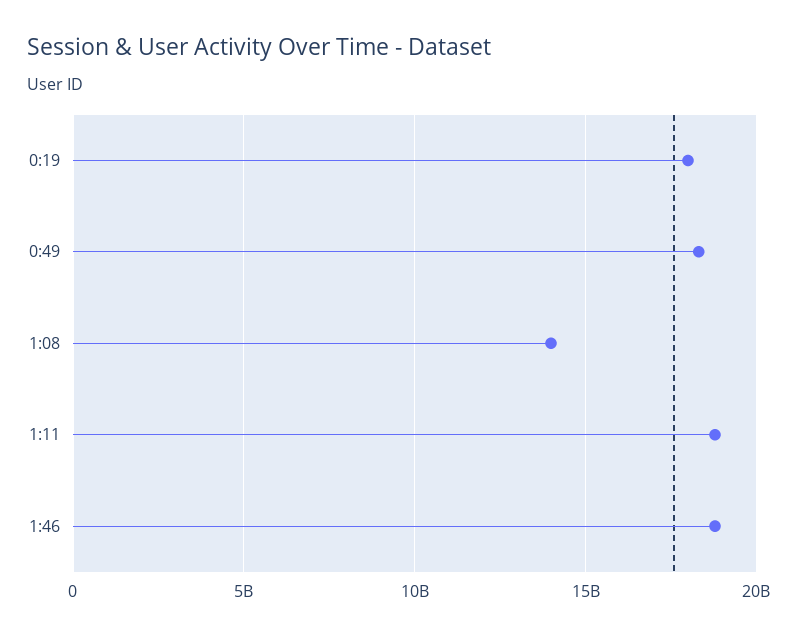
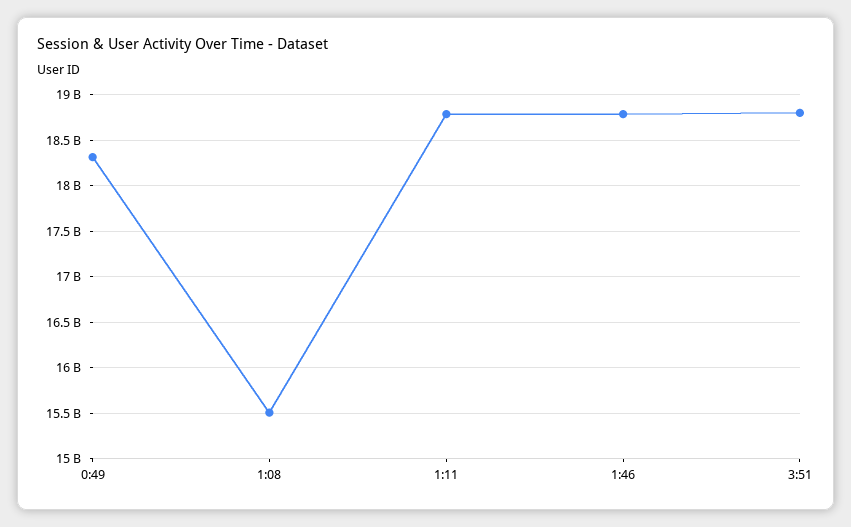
0:19: 18000000000 -> none
1:08: 14000000000 -> 15500000000
3:51: none -> 18800000000

